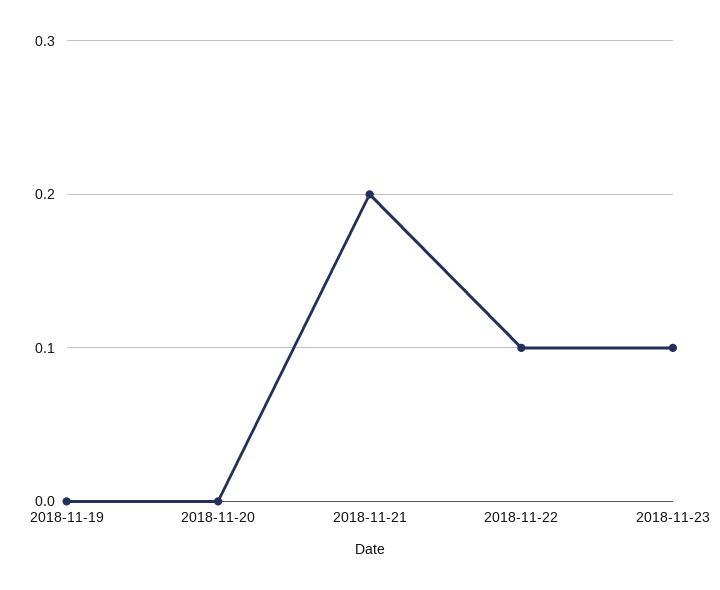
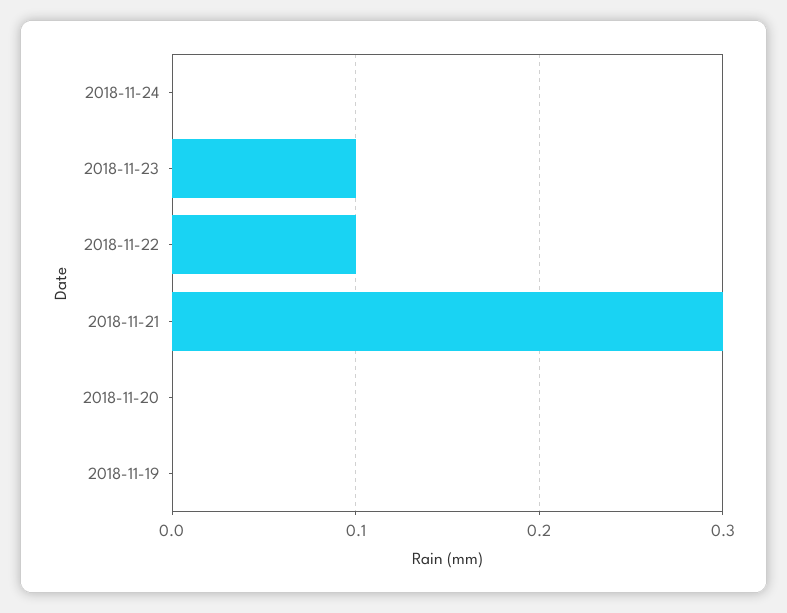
2018-11-21: 0.2 -> 0.3
2018-11-24: none -> 0

